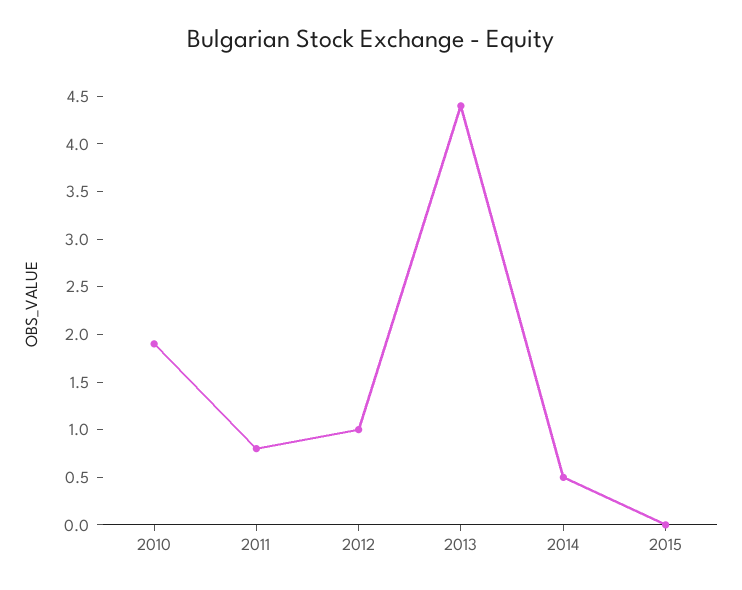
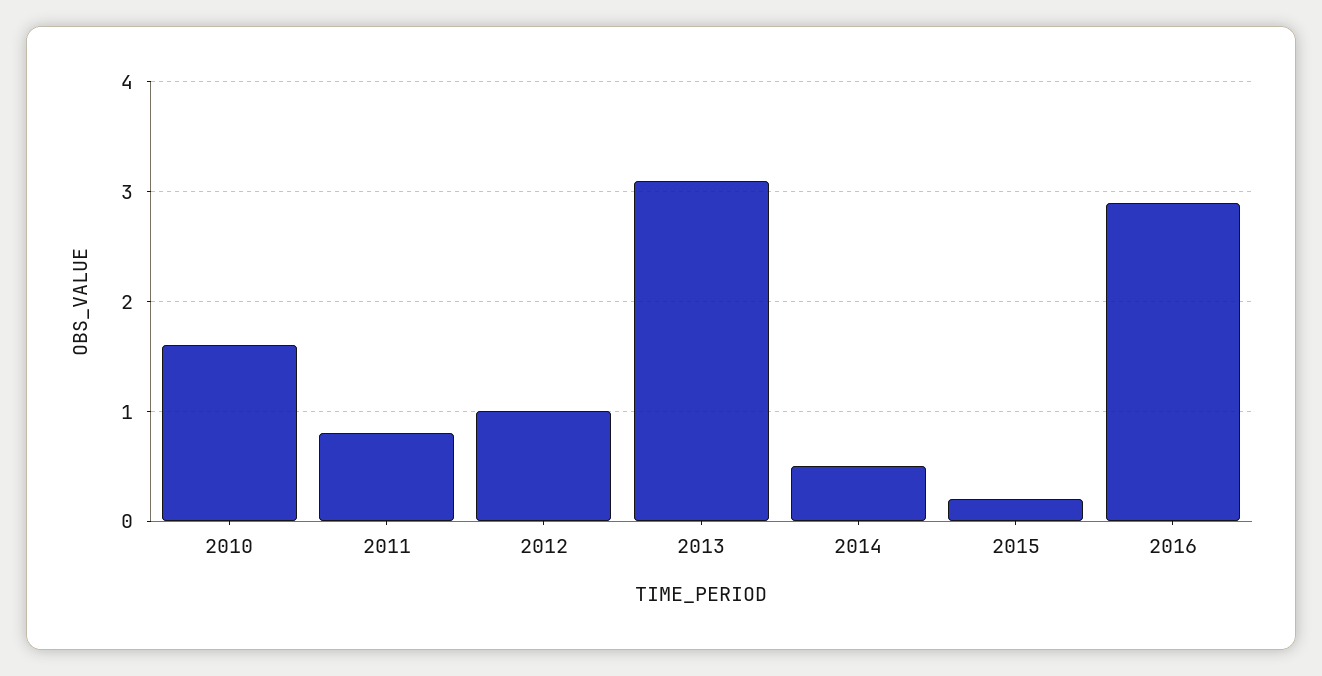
2010: 1.9 -> 1.6
2013: 4.4 -> 3.1
2015: 0 -> 0.2
2016: none -> 2.9

